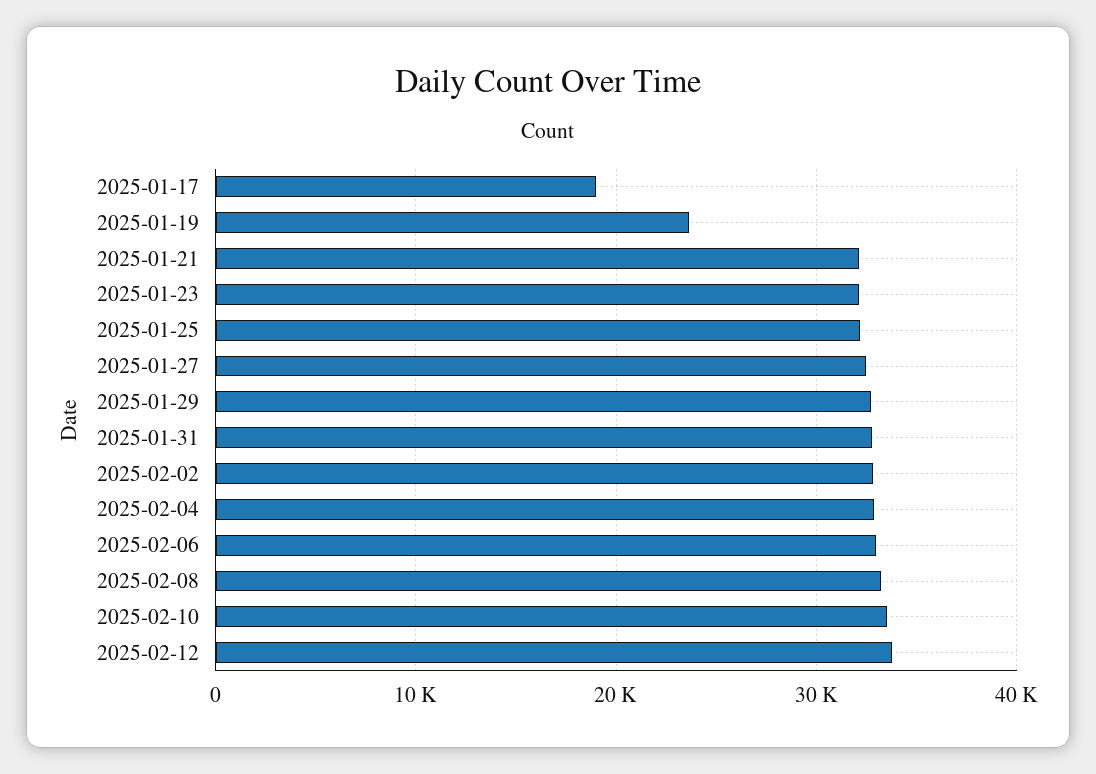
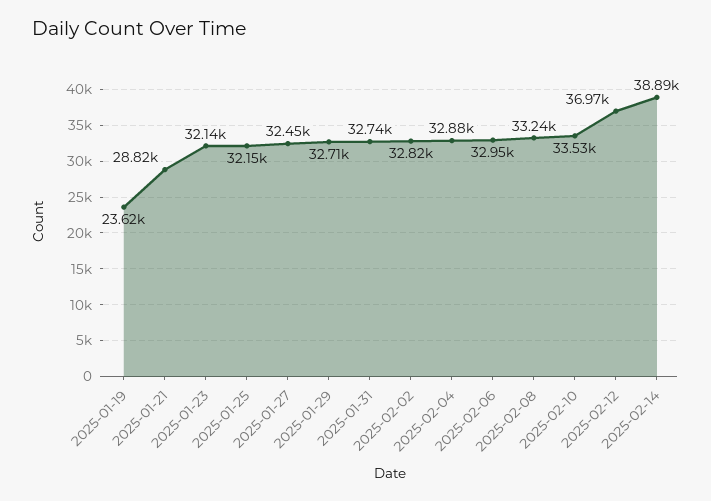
2025-01-17: 19000 -> none
2025-01-21: 32000 -> 28820
2025-02-12: 34000 -> 36970
2025-02-14: none -> 38890

